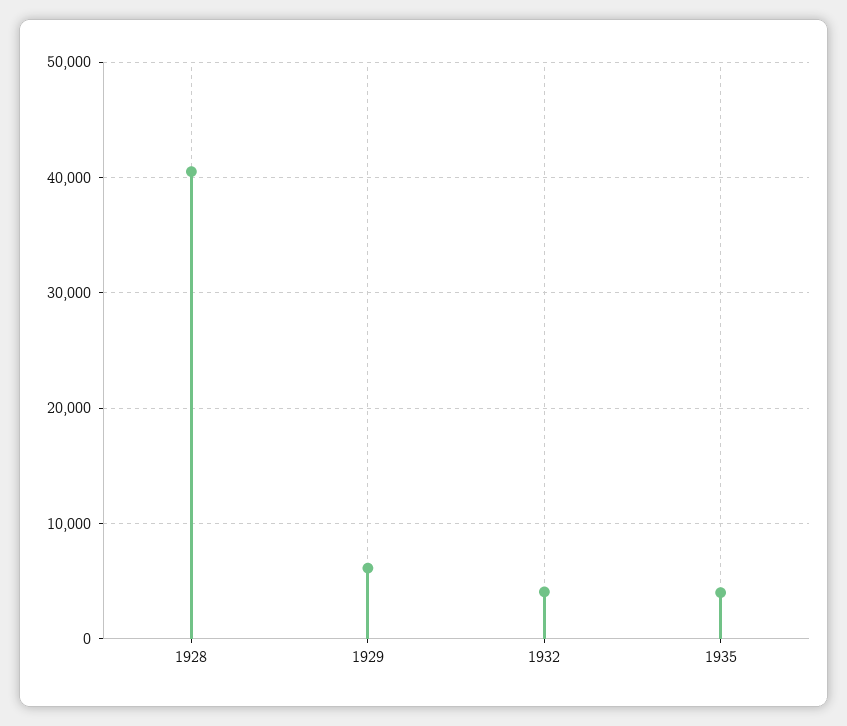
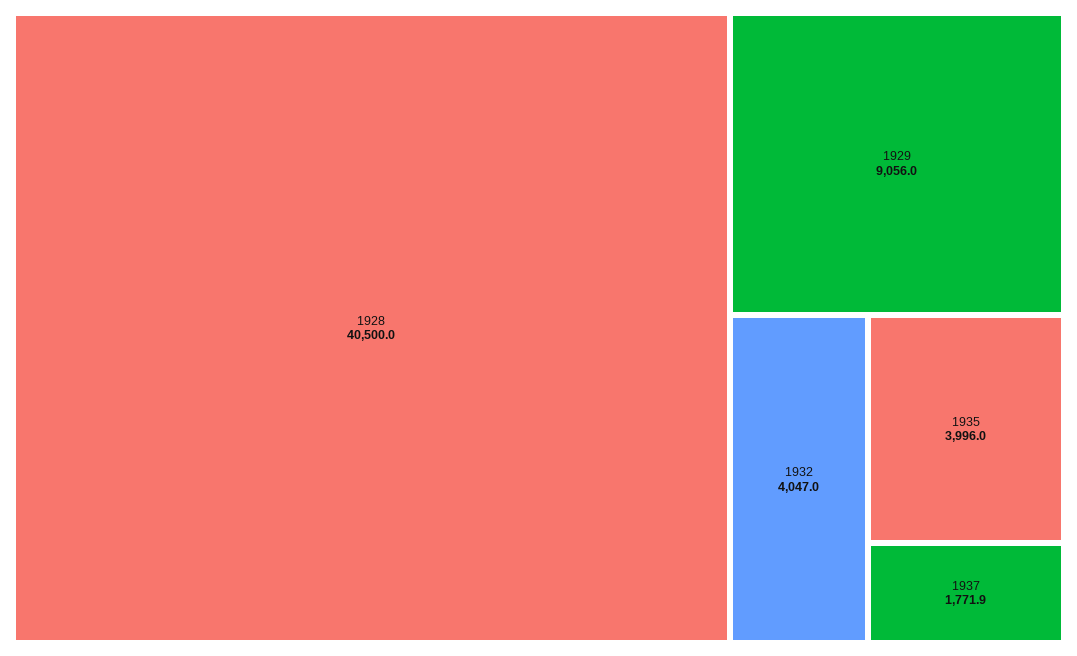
1929: 6000 -> 9056
1937: none -> 1771.9

